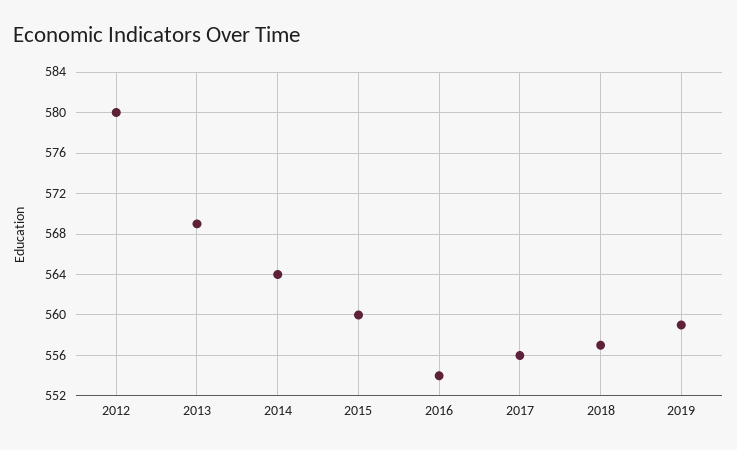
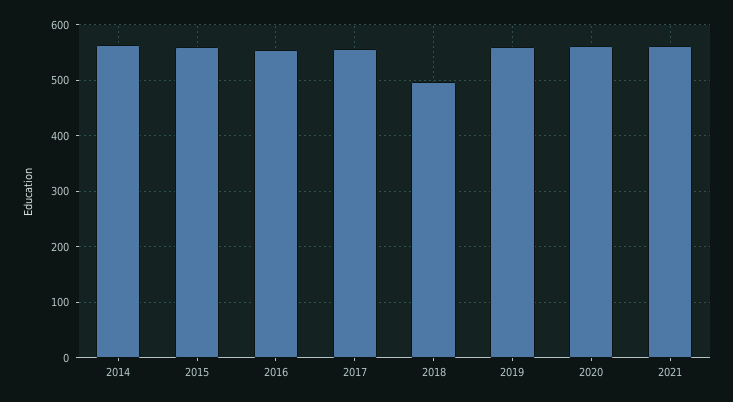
2012: 580 -> none
2013: 569 -> none
2018: 557 -> 500
2020: none -> 560
2021: none -> 560

